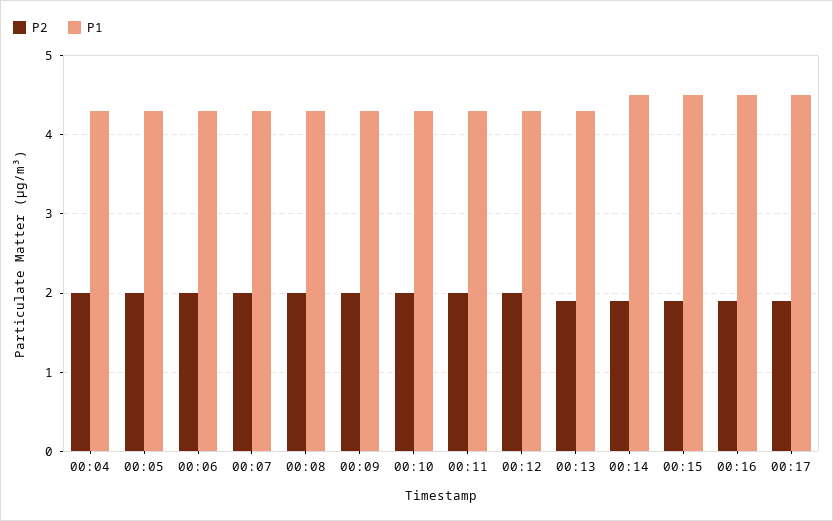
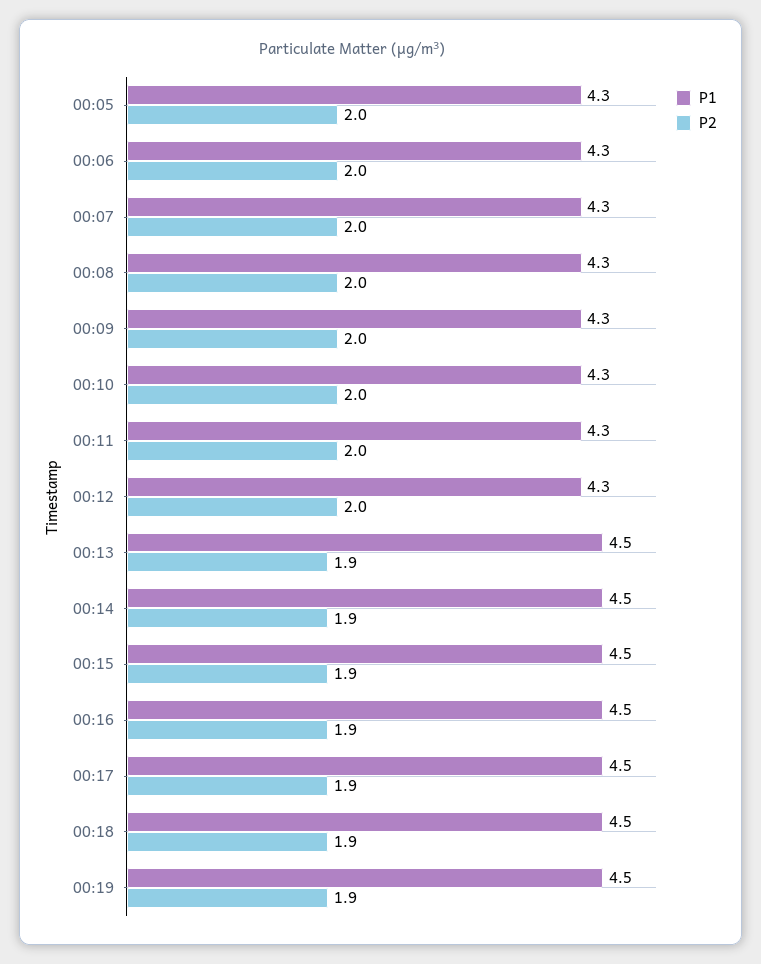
P2, 00:04: 2 -> none
P1, 00:04: 4.3 -> none
P1, 00:13: 4.3 -> 4.5
P1, 00:18: none -> 4.5
P2, 00:18: none -> 1.9
P1, 00:19: none -> 4.5
P2, 00:19: none -> 1.9

